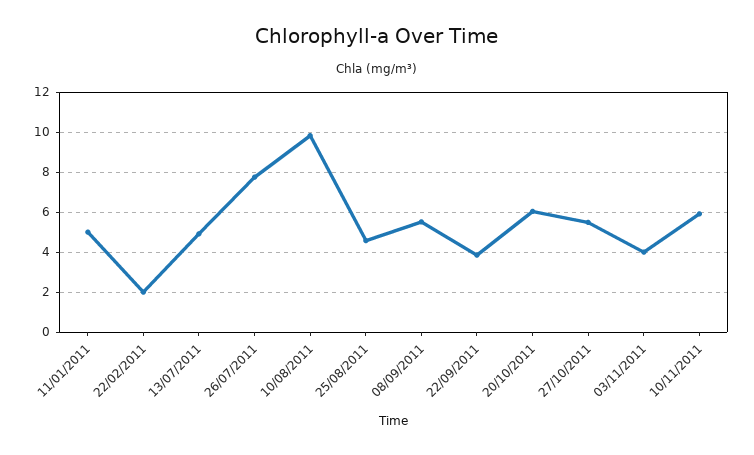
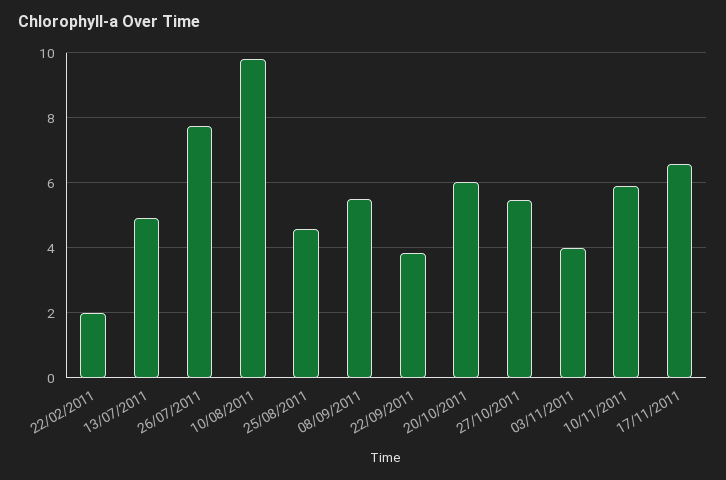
11/01/2011: 5 -> none
17/11/2011: none -> 6.6

